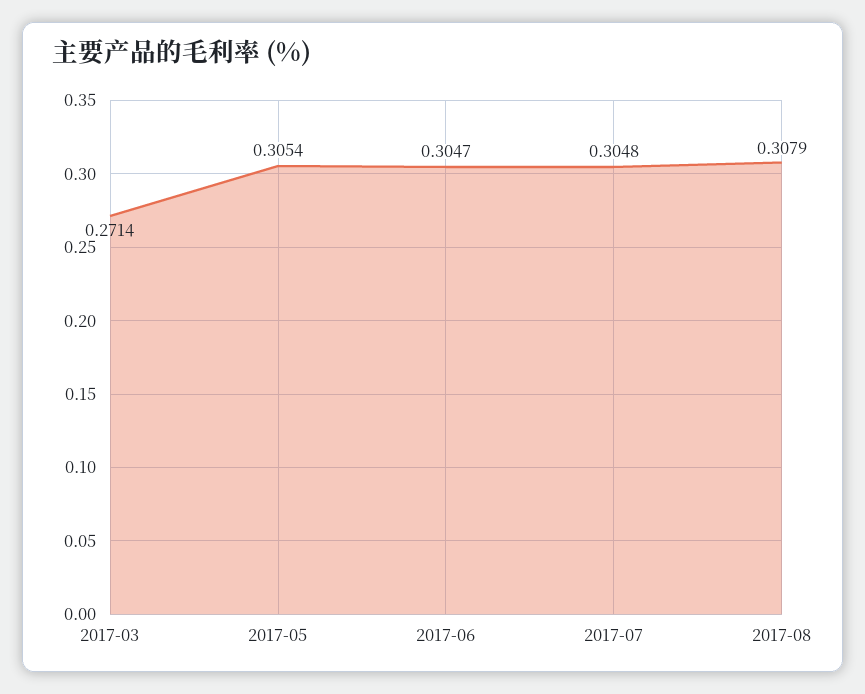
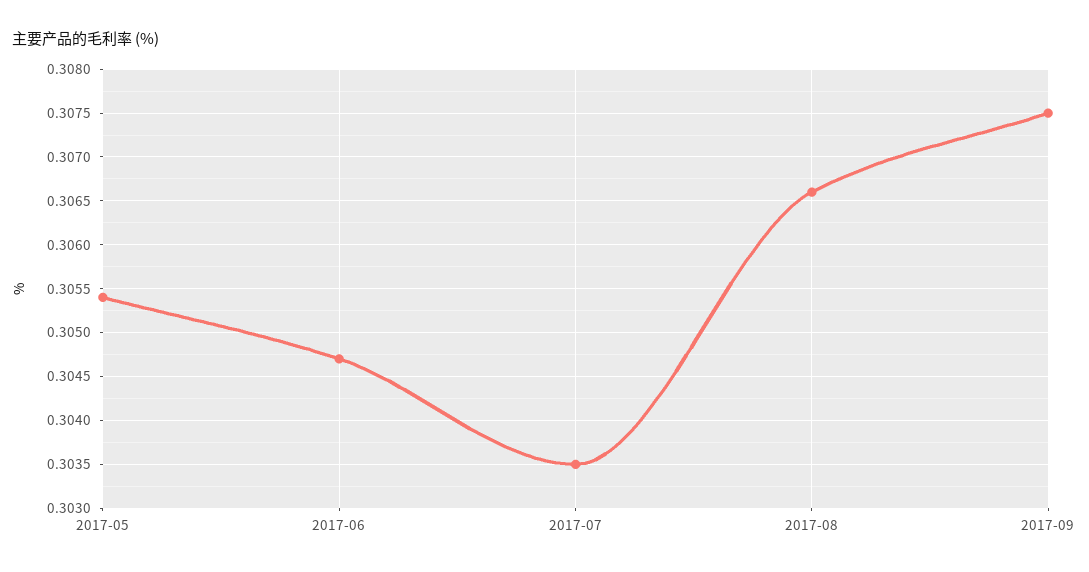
2017-03: 0.2714 -> none
2017-07: 0.3048 -> 0.3035
2017-08: 0.3079 -> 0.3066
2017-09: none -> 0.3075

